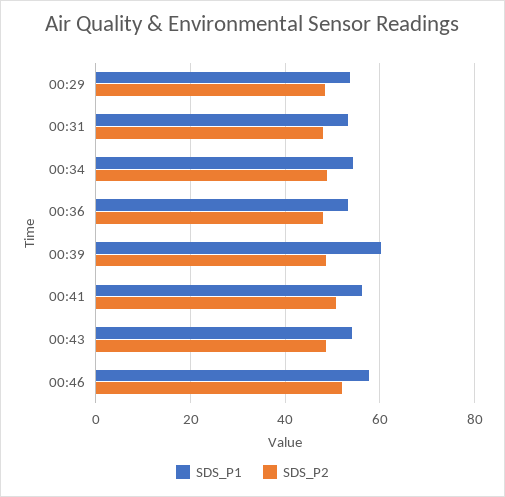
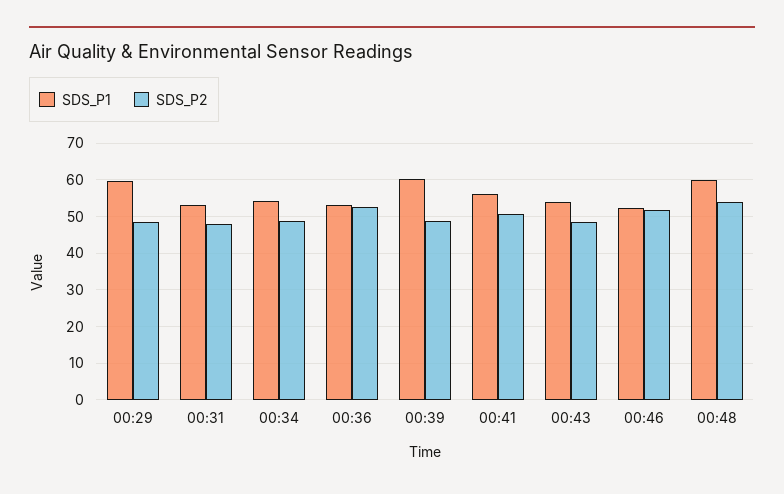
SDS_P1, 00:29: 54 -> 60
SDS_P2, 00:36: 48 -> 52
SDS_P1, 00:46: 58 -> 52
SDS_P1, 00:48: none -> 60
SDS_P2, 00:48: none -> 54

